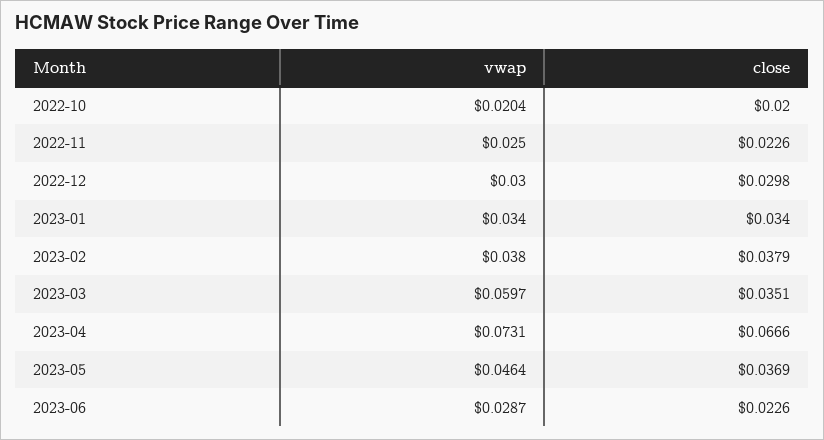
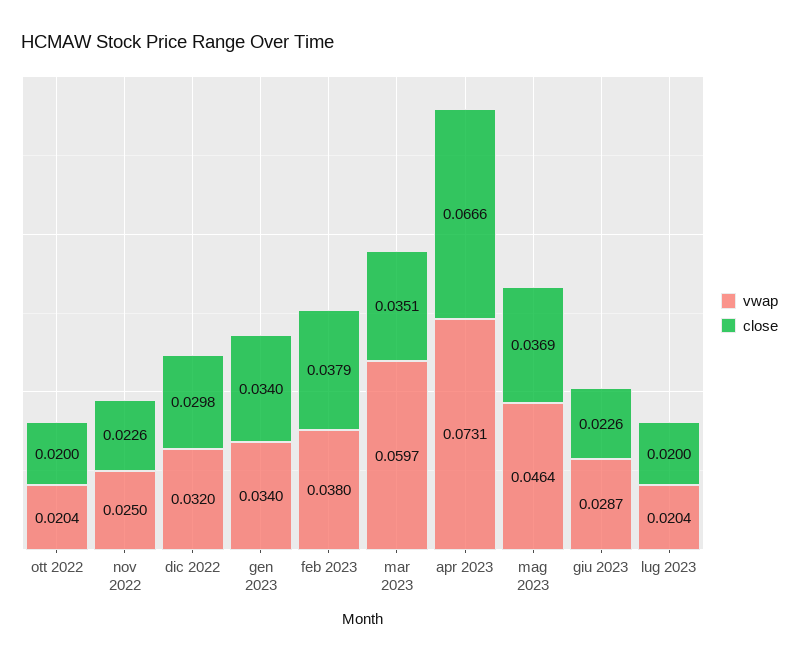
vwap, 2022-12: 0.03 -> 0.032
vwap, lug 2023: none -> 0.0204
close, lug 2023: none -> 0.02

